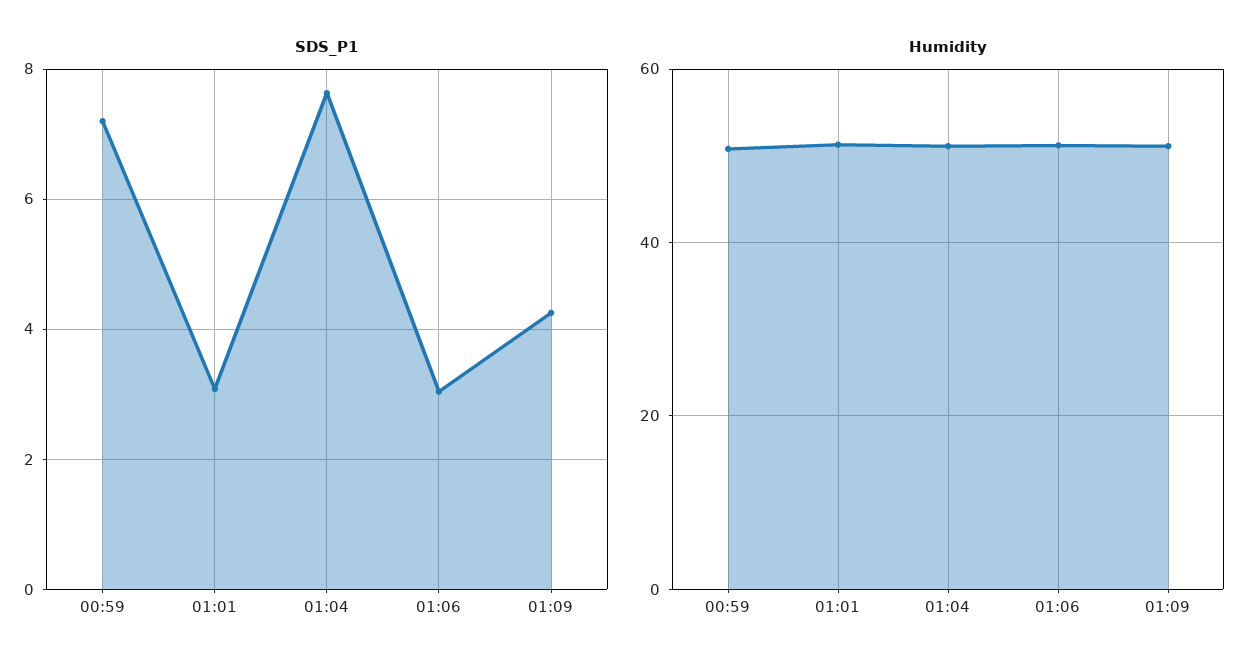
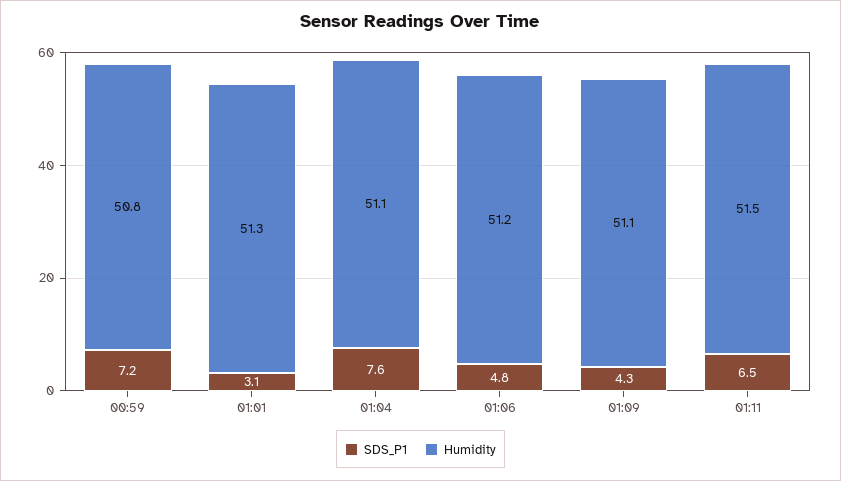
SDS_P1, 01:06: 3 -> 4.8
SDS_P1, 01:11: none -> 6.5
Humidity, 01:11: none -> 51.5

